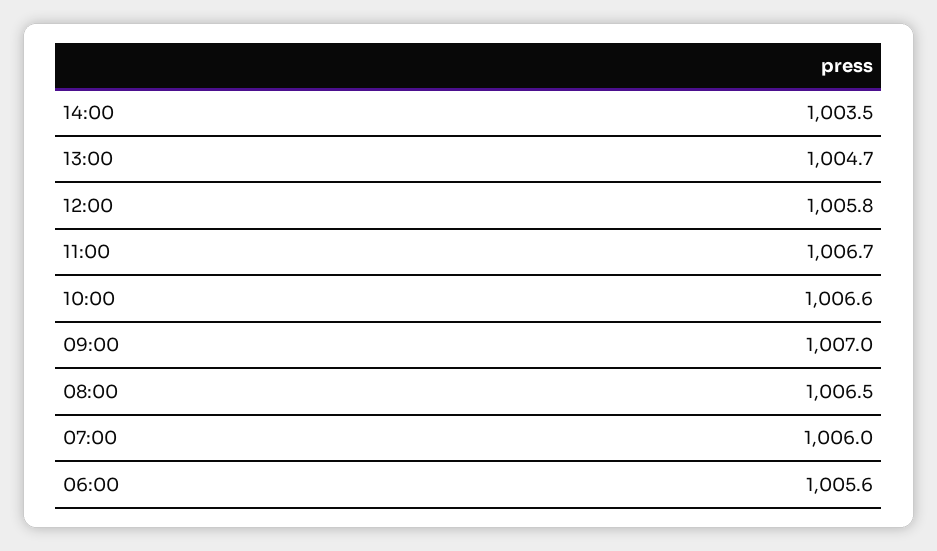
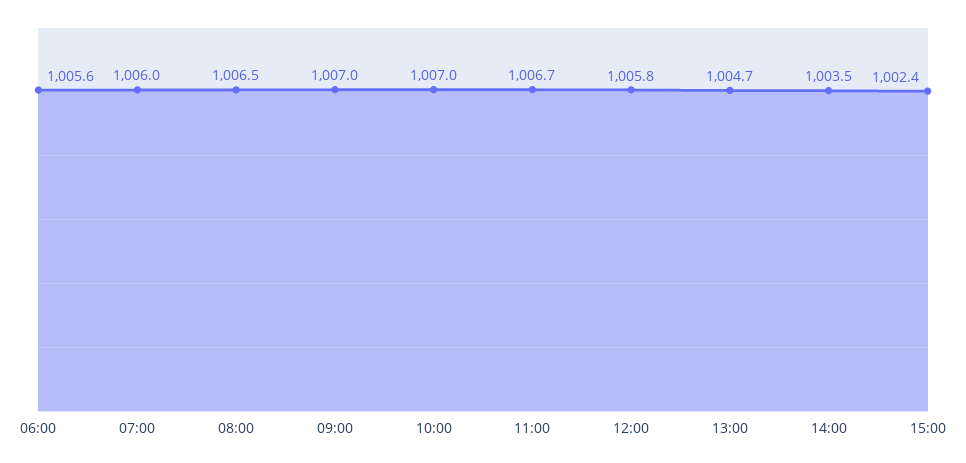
10:00: 1006.6 -> 1007
15:00: none -> 1002.4

